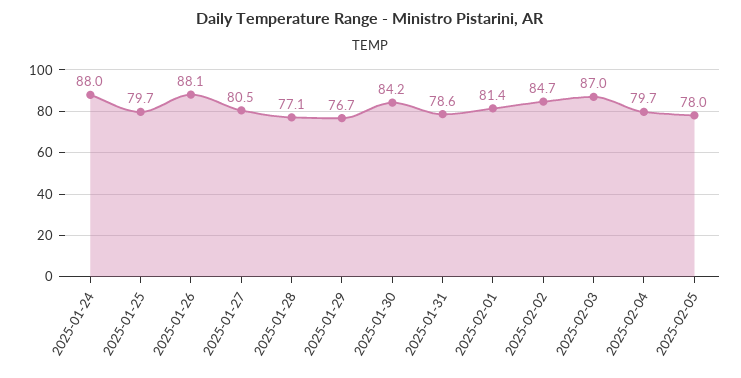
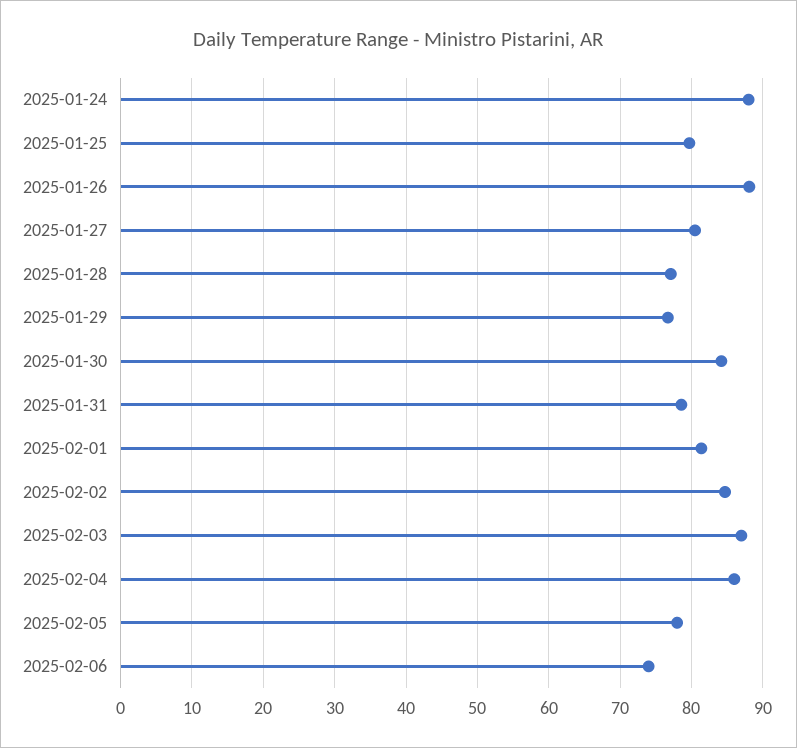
2025-02-04: 79.7 -> 86
2025-02-06: none -> 74

